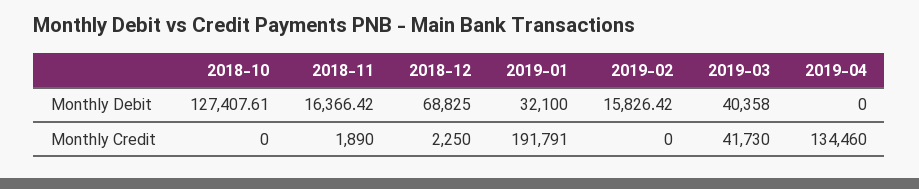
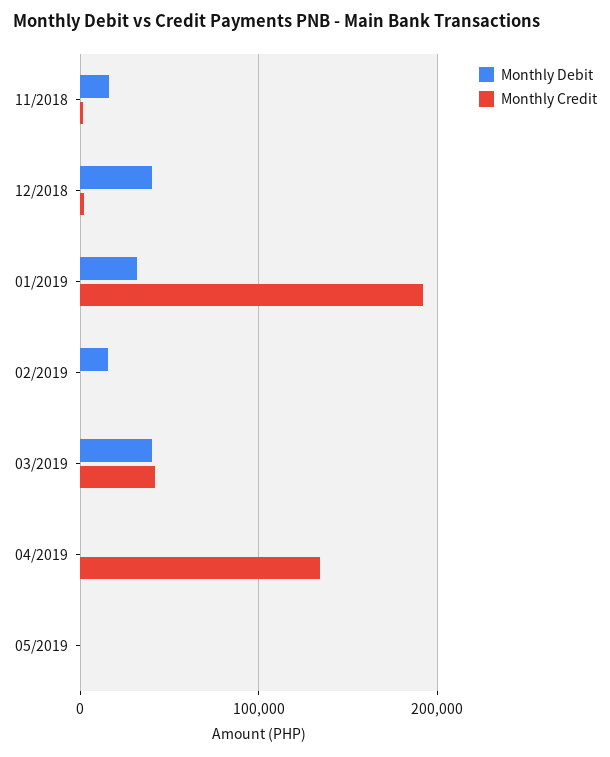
Monthly Debit, 2018-10: 127407.61 -> none
Monthly Debit, 2018-12: 68825 -> 40000
Monthly Credit, 2018-10: 0 -> none
Monthly Debit, 05/2019: none -> 0
Monthly Credit, 05/2019: none -> 0

